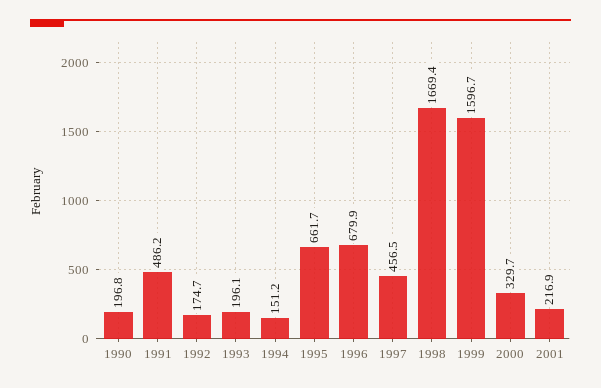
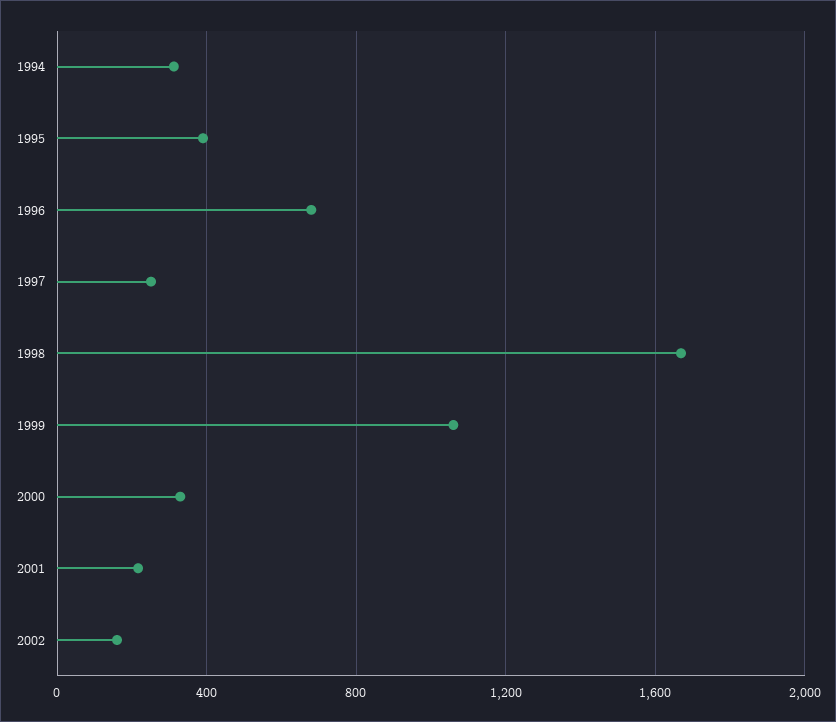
1990: 196.8 -> none
1991: 486.2 -> none
1992: 174.7 -> none
1993: 196.1 -> none
1994: 151.2 -> 300
1995: 661.7 -> 400
1997: 456.5 -> 250
1999: 1596.7 -> 1050
2002: none -> 150

